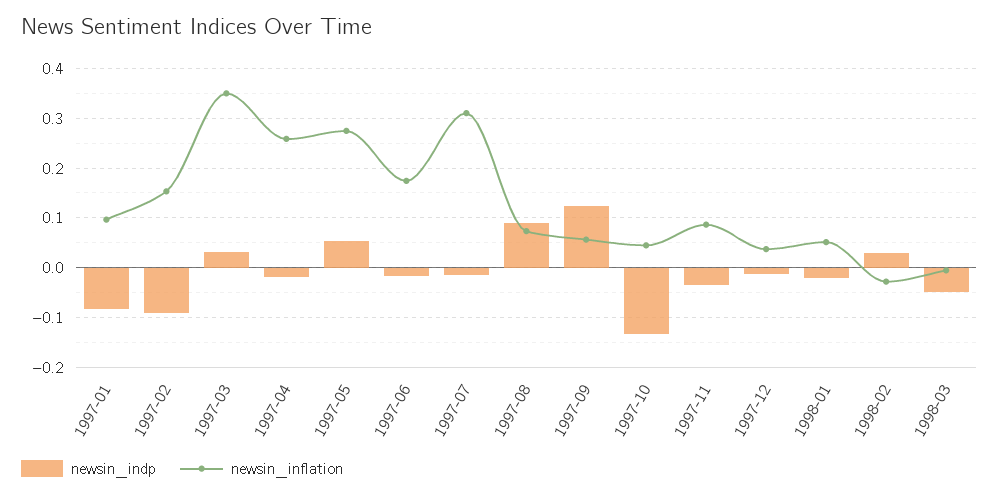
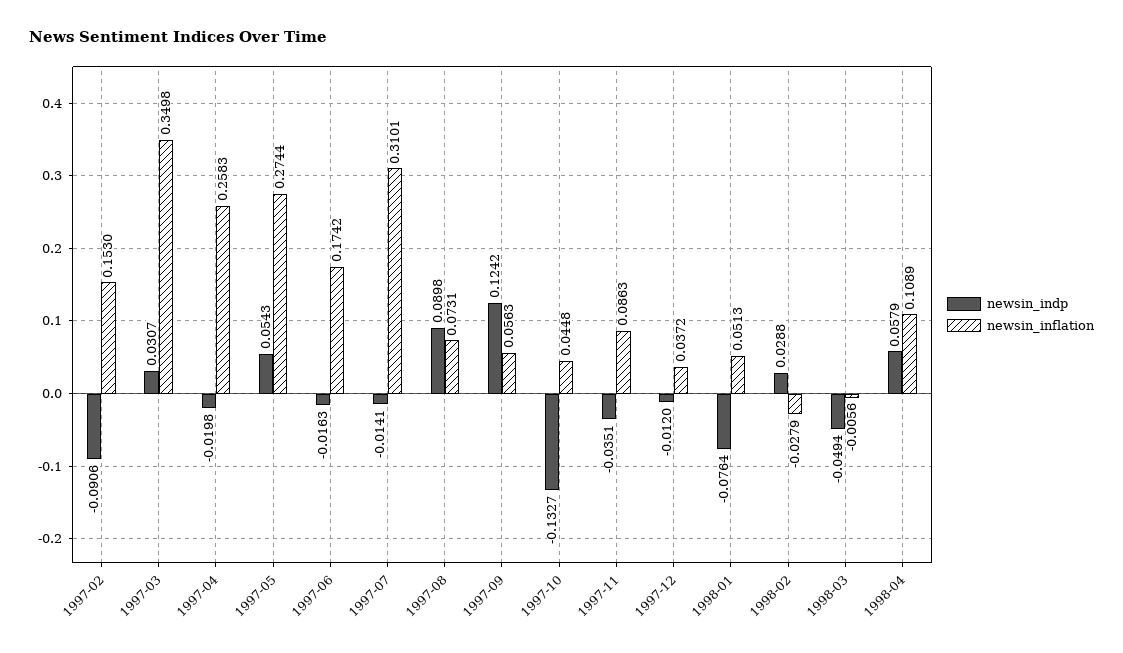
newsin_indp, 1997-01: -0.08 -> none
newsin_inflation, 1997-01: 0.1 -> none
newsin_indp, 1998-01: -0.02 -> -0.0764
newsin_indp, 1998-04: none -> 0.0579
newsin_inflation, 1998-04: none -> 0.1089

